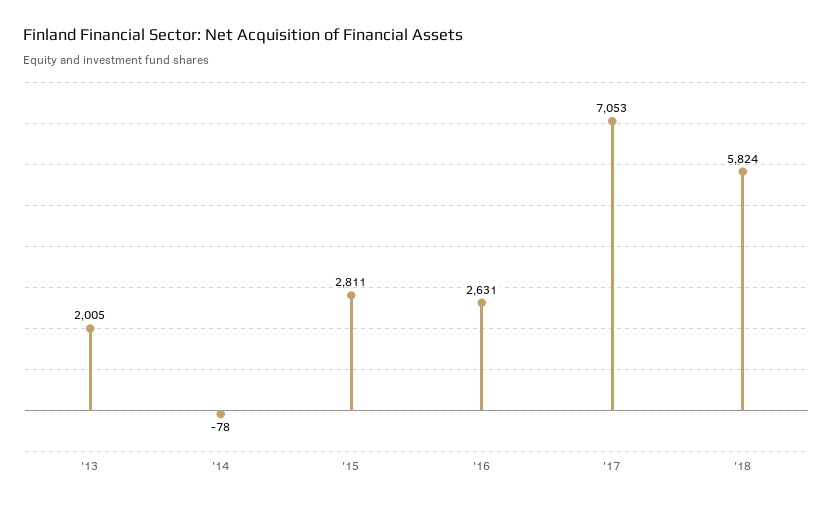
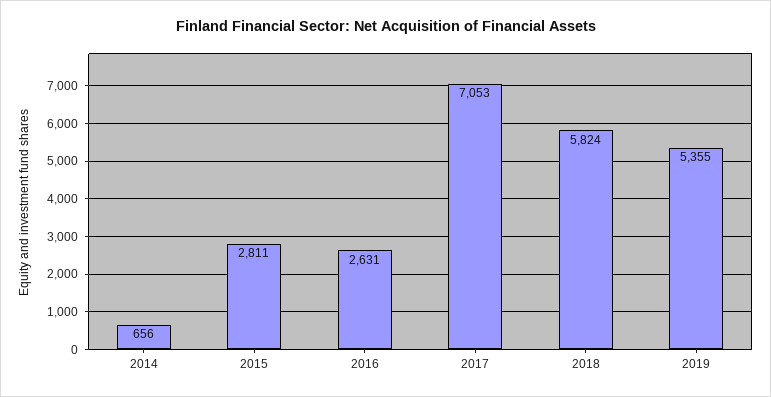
'13: 2005 -> none
'14: -78 -> 656
2019: none -> 5355

